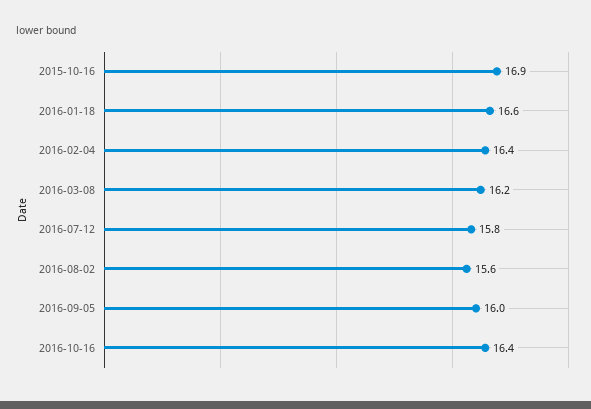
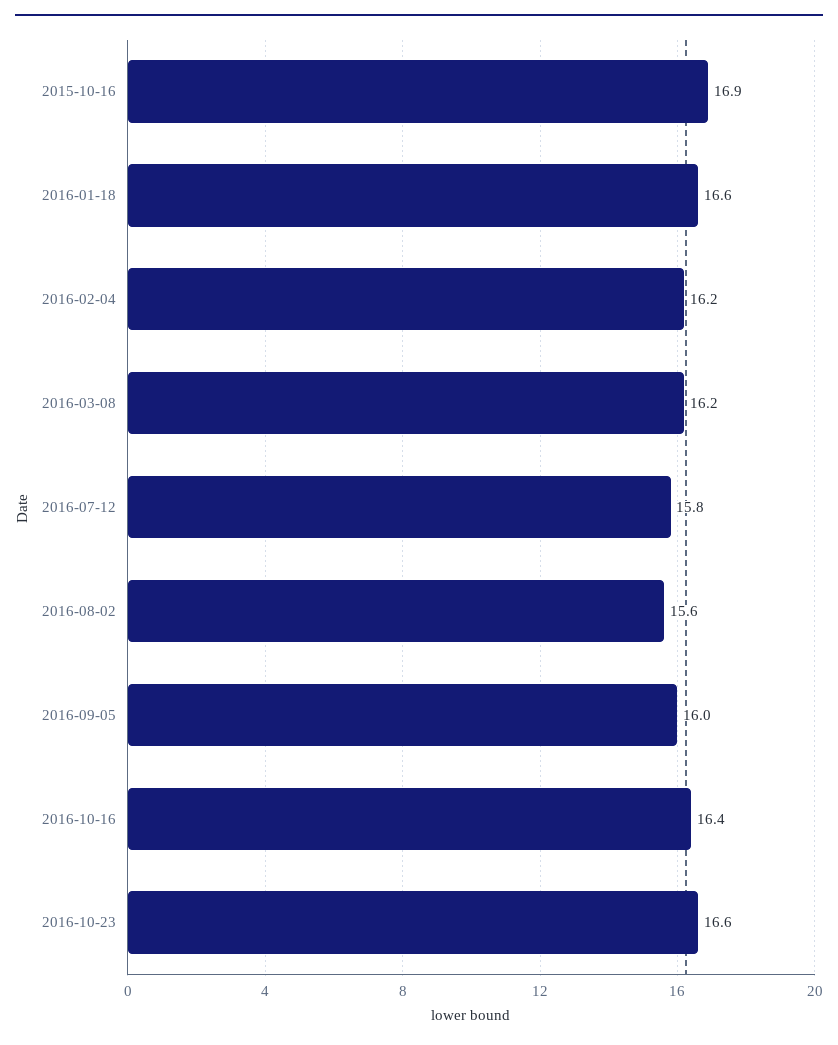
2016-02-04: 16.4 -> 16.2
2016-10-23: none -> 16.6

